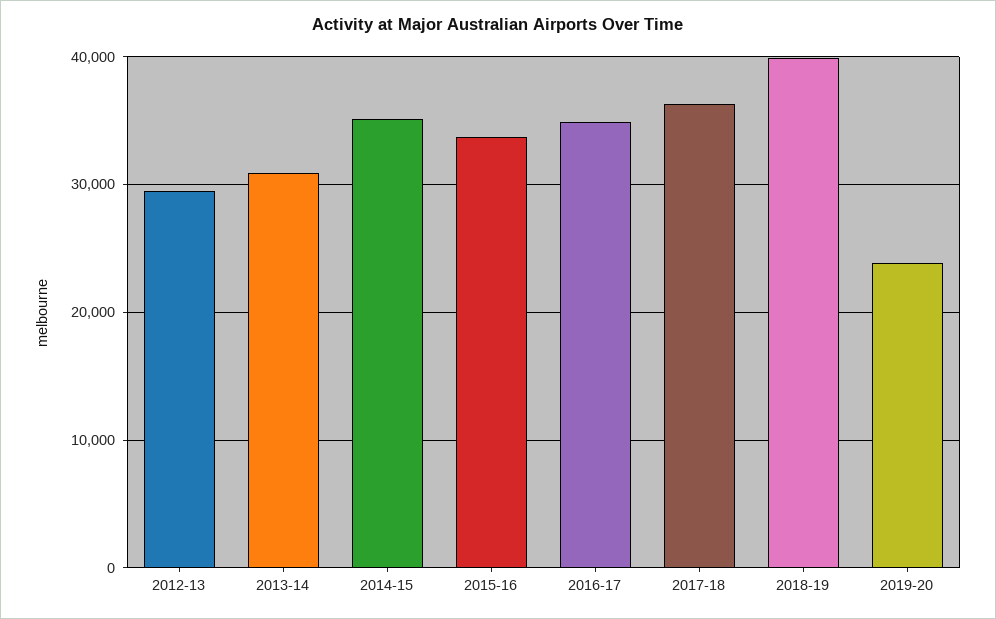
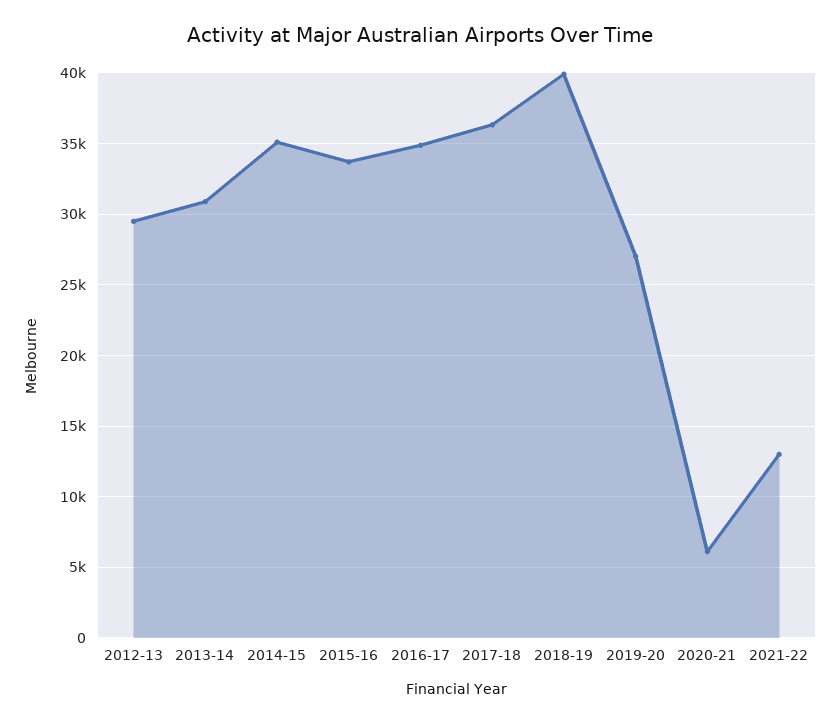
2019-20: 24000 -> 27000
2020-21: none -> 6000
2021-22: none -> 13000

